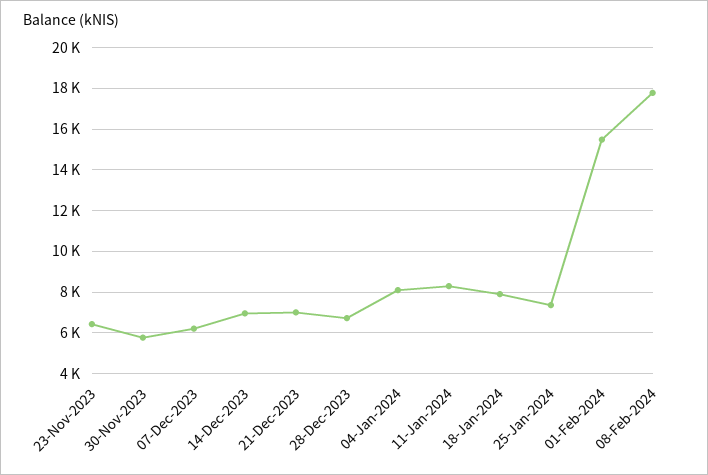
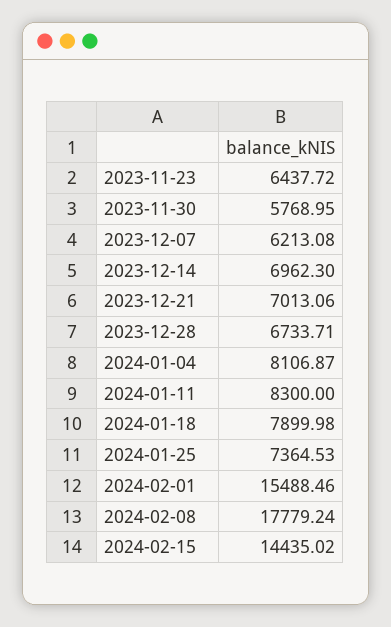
2024-02-15: none -> 14435.02

